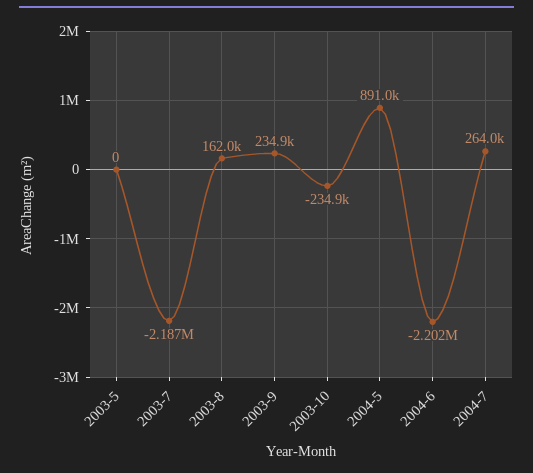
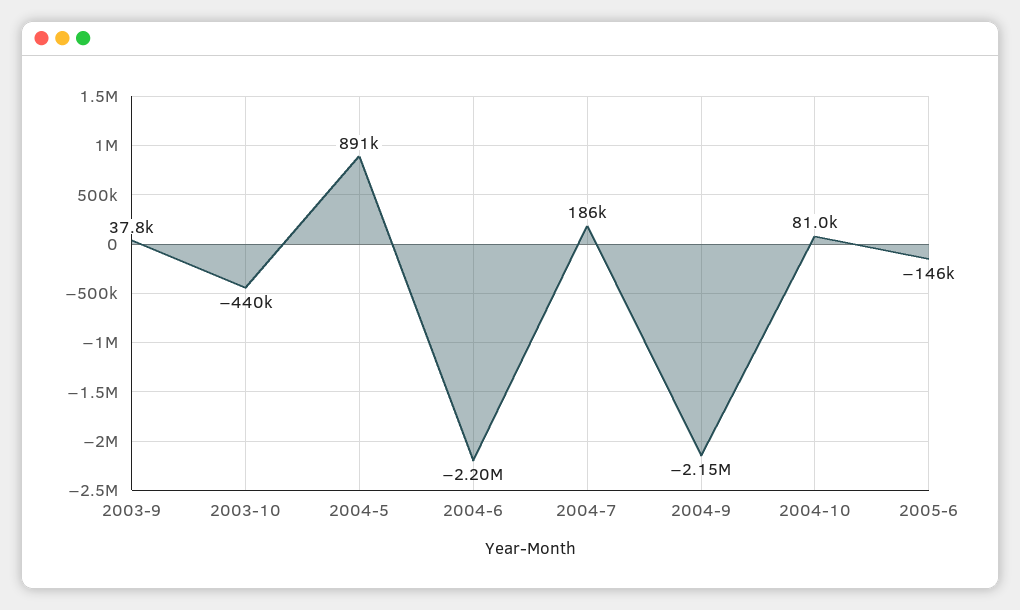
2003-5: 0 -> none
2003-7: -2187000 -> none
2003-8: 162000 -> none
2003-9: 234900 -> 37800
2003-10: -234900 -> -440000
2004-7: 264000 -> 186000
2004-9: none -> -2150000
2004-10: none -> 81000
2005-6: none -> -146000

